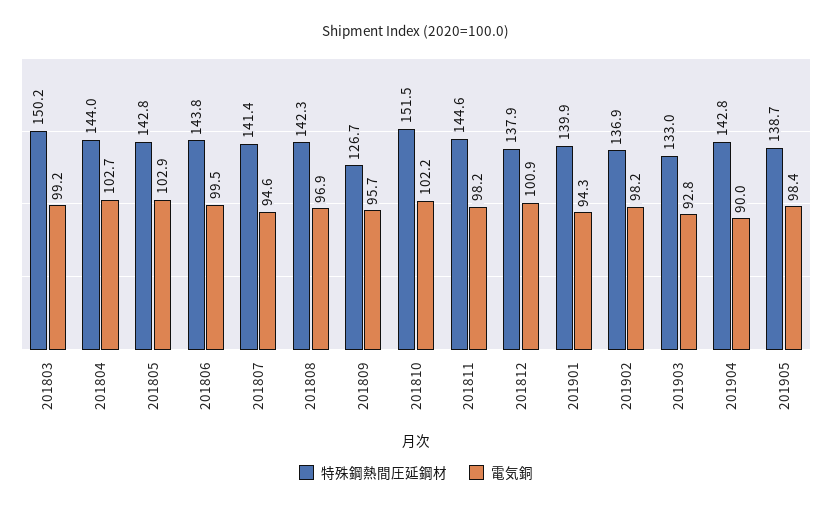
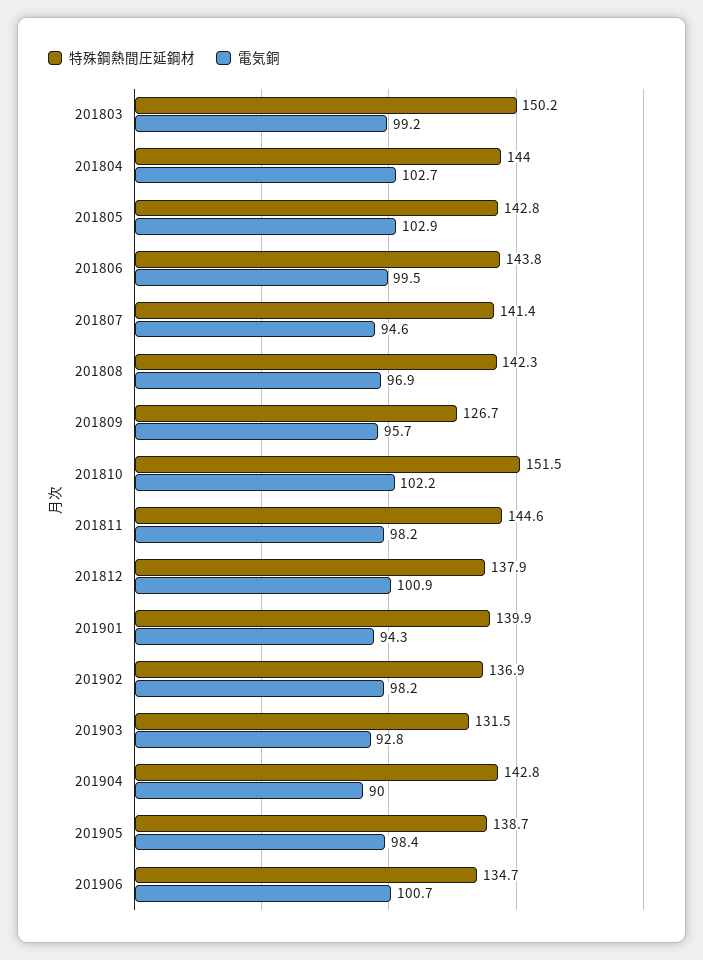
特殊鋼熱間圧延鋼材, 201903: 133 -> 131.5
特殊鋼熱間圧延鋼材, 201906: none -> 134.7
電気銅, 201906: none -> 100.7

